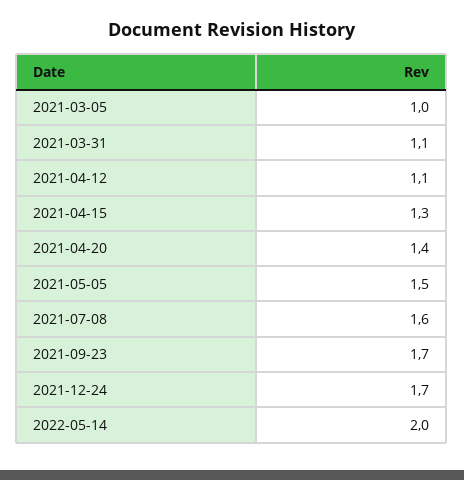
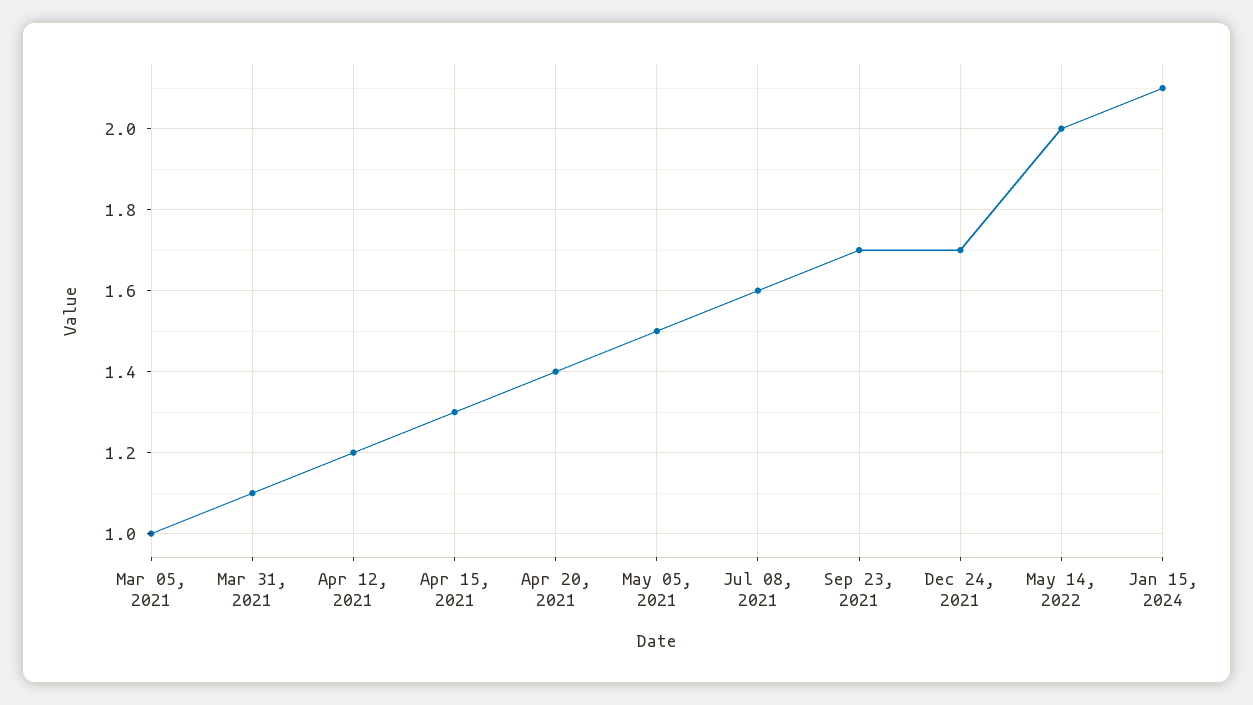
2021-04-12: 1.1 -> 1.2
Jan 15, 2024: none -> 2.1

